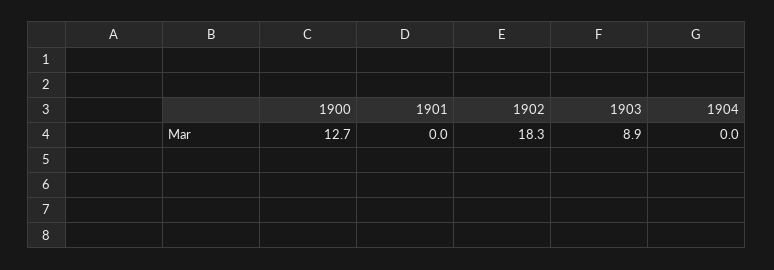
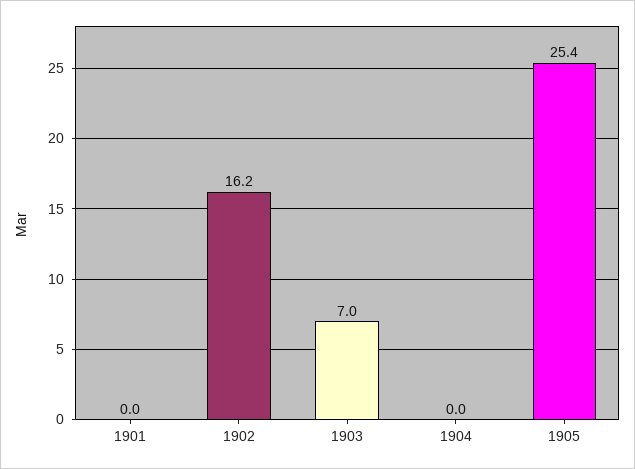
1900: 12.7 -> none
1902: 18.3 -> 16.2
1903: 8.9 -> 7
1905: none -> 25.4

